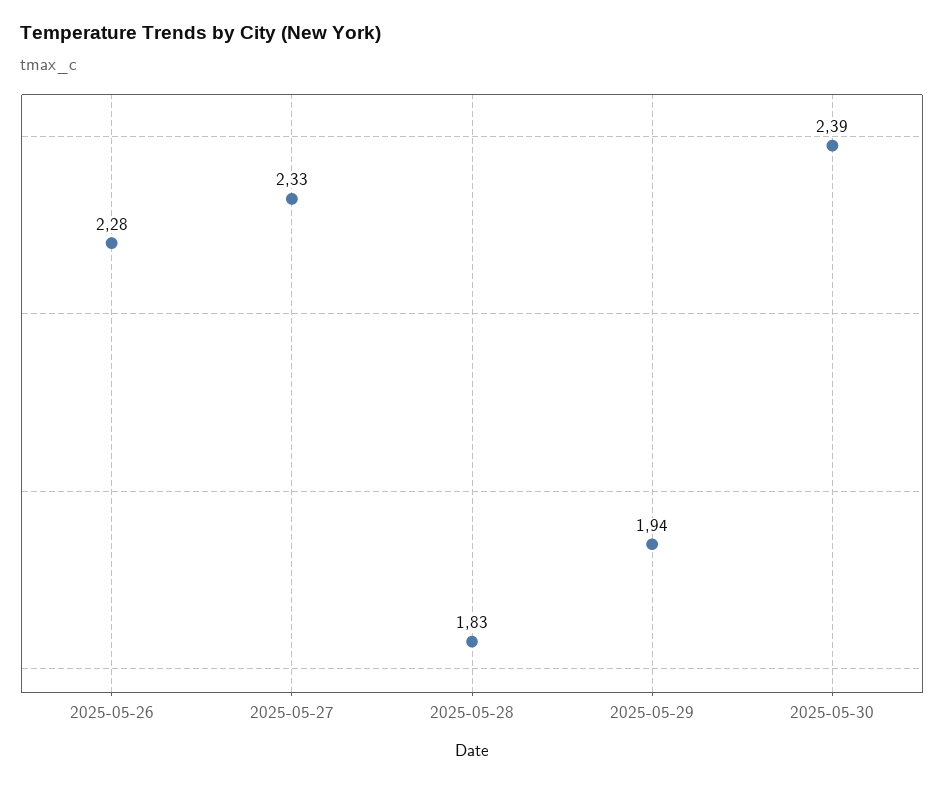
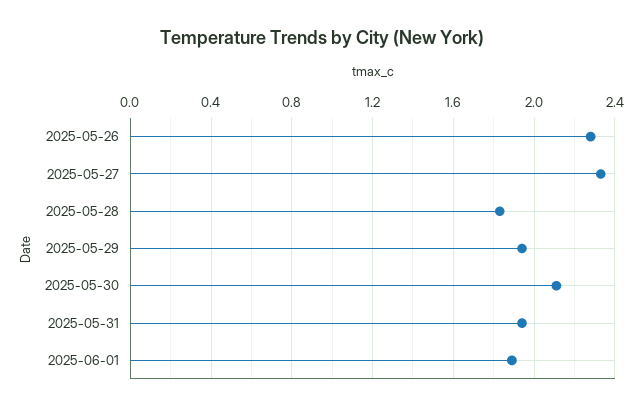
2025-05-30: 2.39 -> 2.1
2025-05-31: none -> 1.95
2025-06-01: none -> 1.9

